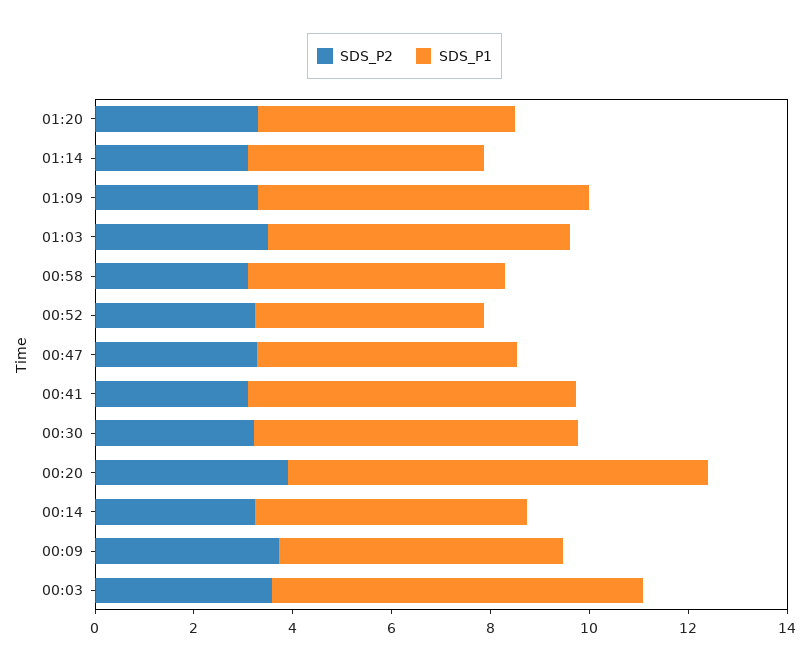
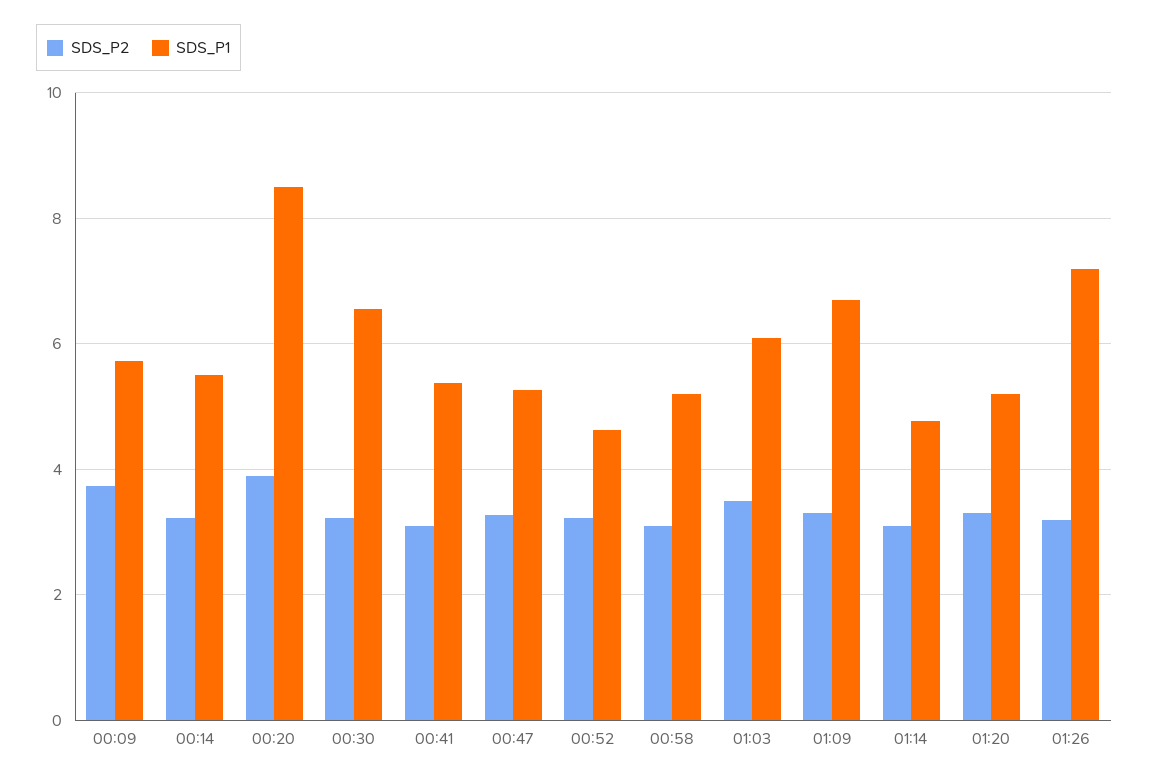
SDS_P1, 00:41: 6.5 -> 5.4
SDS_P2, 00:03: 3.5 -> none
SDS_P1, 00:03: 7.5 -> none
SDS_P2, 01:26: none -> 3.2
SDS_P1, 01:26: none -> 7.2

